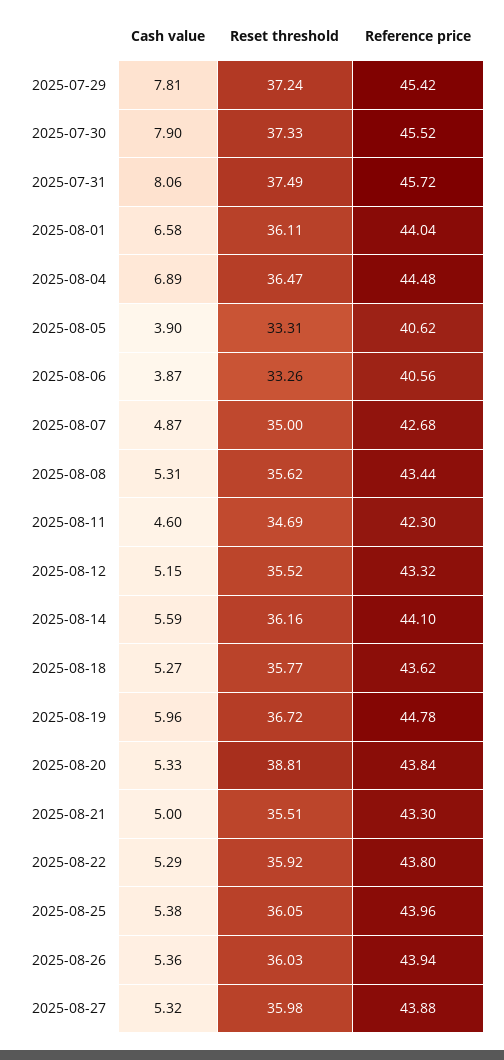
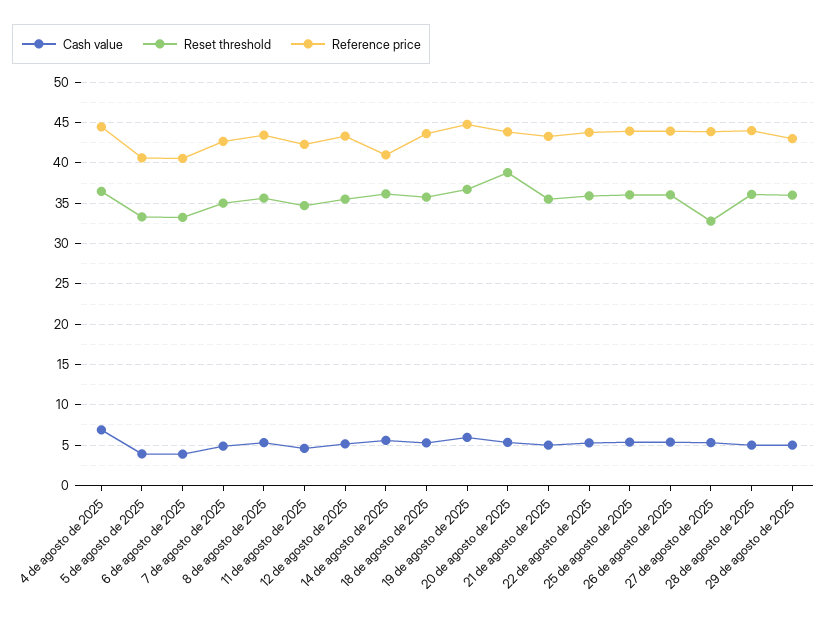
Cash value, 2025-07-29: 7.81 -> none
Reset threshold, 2025-07-29: 37.24 -> none
Reference price, 2025-07-29: 45.42 -> none
Cash value, 2025-07-30: 7.9 -> none
Reset threshold, 2025-07-30: 37.33 -> none
Reference price, 2025-07-30: 45.52 -> none
Cash value, 2025-07-31: 8.06 -> none
Reset threshold, 2025-07-31: 37.49 -> none
Reference price, 2025-07-31: 45.72 -> none
Cash value, 2025-08-01: 6.58 -> none
Reset threshold, 2025-08-01: 36.11 -> none
Reference price, 2025-08-01: 44.04 -> none
Reference price, 2025-08-14: 44.1 -> 41
Reset threshold, 2025-08-27: 35.98 -> 33
Cash value, 28 de agosto de 2025: none -> 5
Reset threshold, 28 de agosto de 2025: none -> 36
Reference price, 28 de agosto de 2025: none -> 44
Cash value, 29 de agosto de 2025: none -> 5
Reset threshold, 29 de agosto de 2025: none -> 36
Reference price, 29 de agosto de 2025: none -> 43

